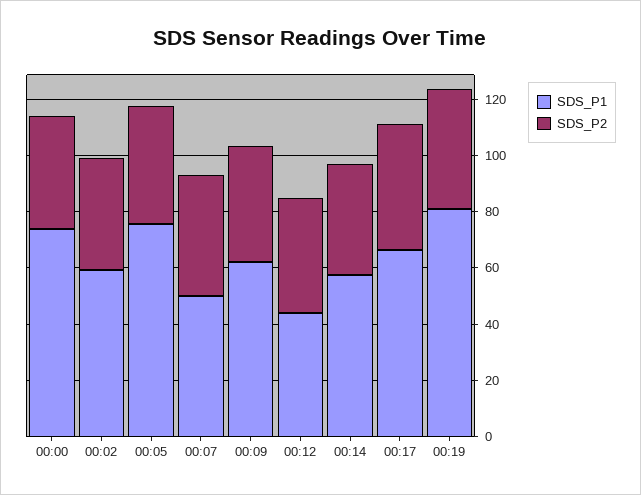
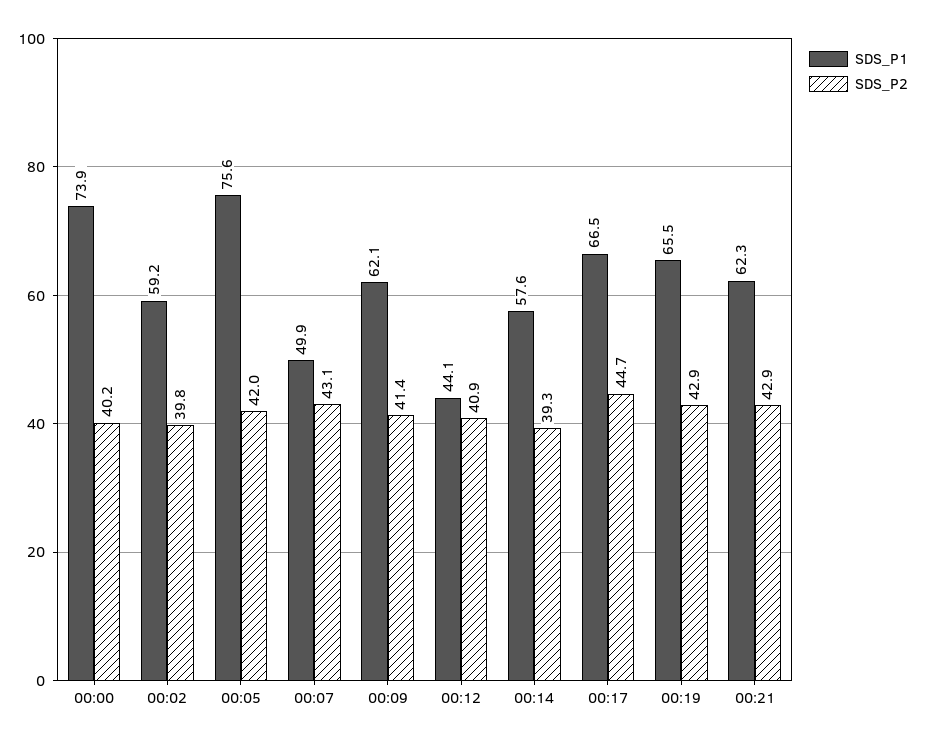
SDS_P1, 00:19: 80 -> 65.5
SDS_P1, 00:21: none -> 62.3
SDS_P2, 00:21: none -> 42.9

